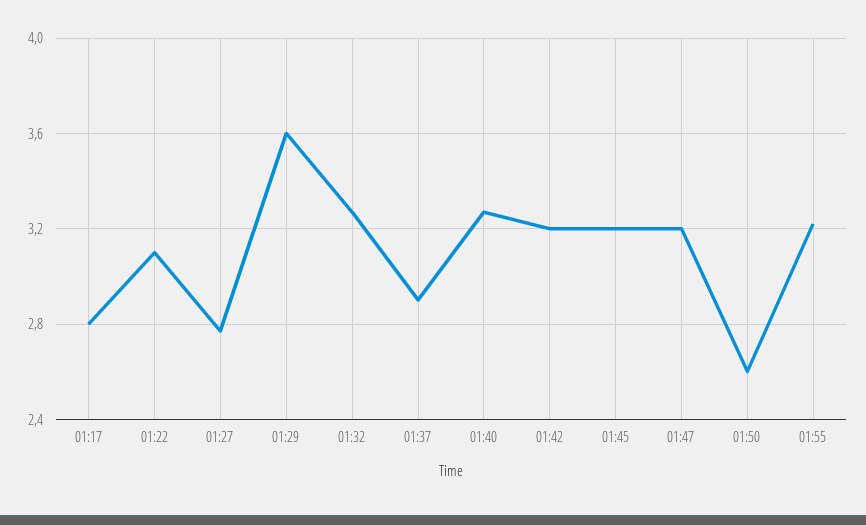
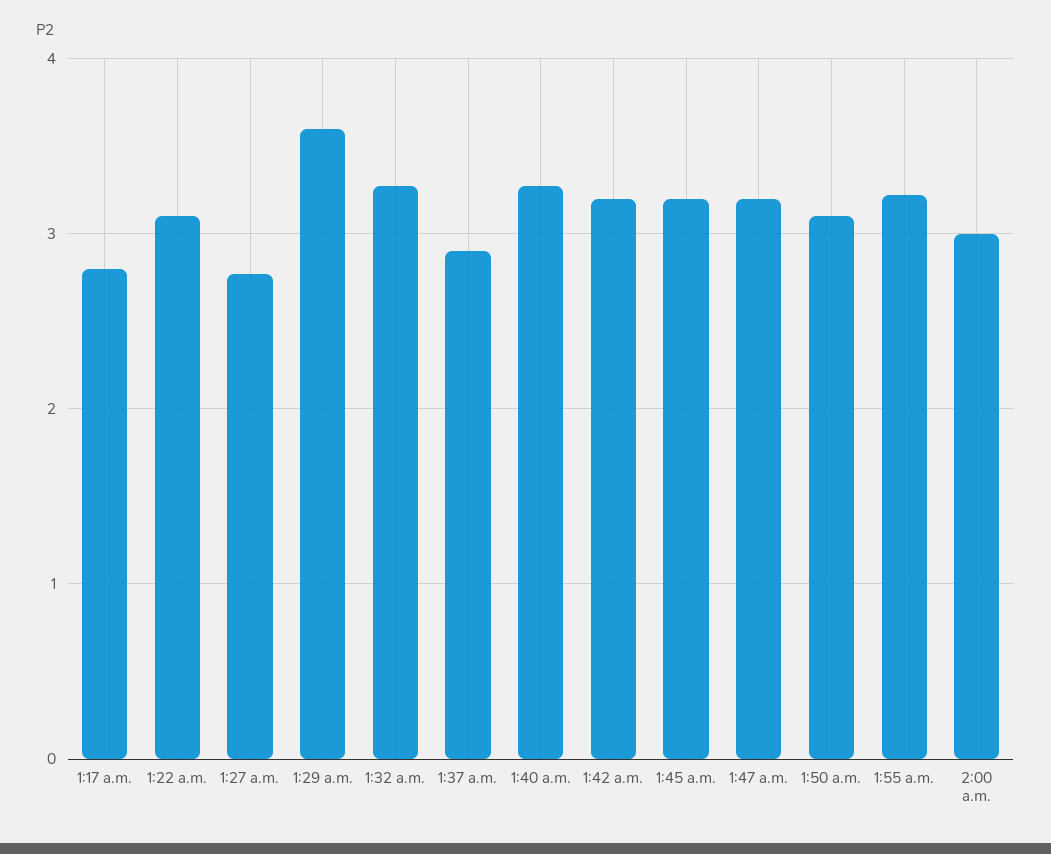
01:50: 2.6 -> 3.1
2:00 a.m.: none -> 3

